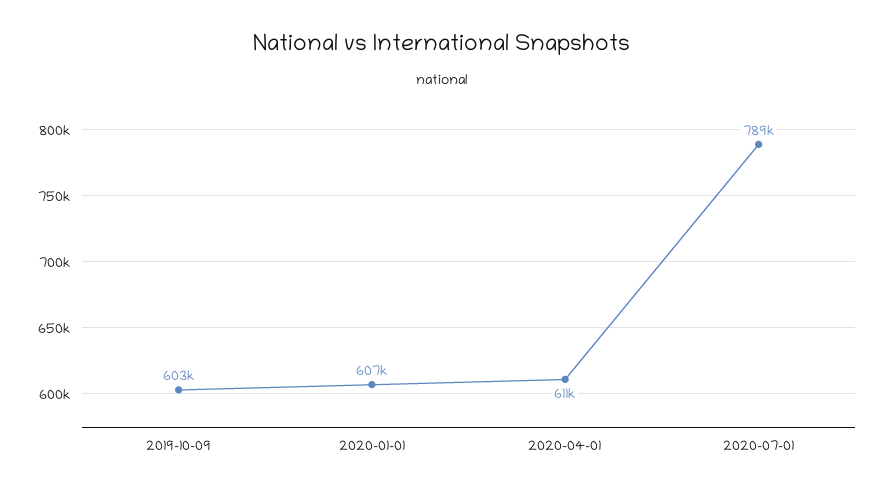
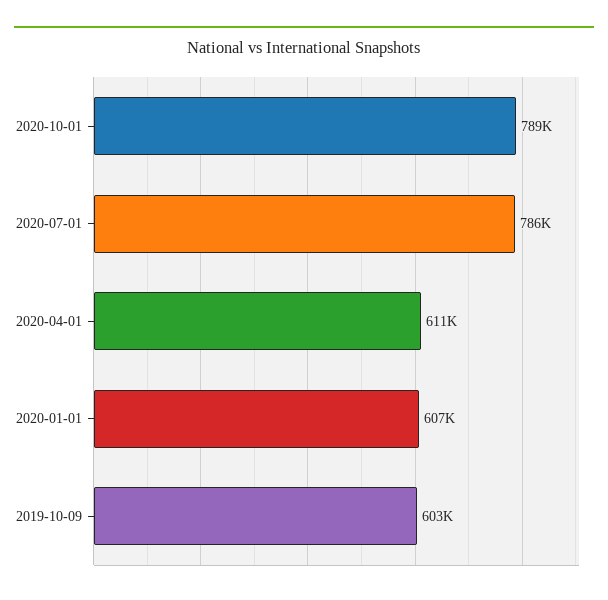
2020-07-01: 789000 -> 786000
2020-10-01: none -> 789000

